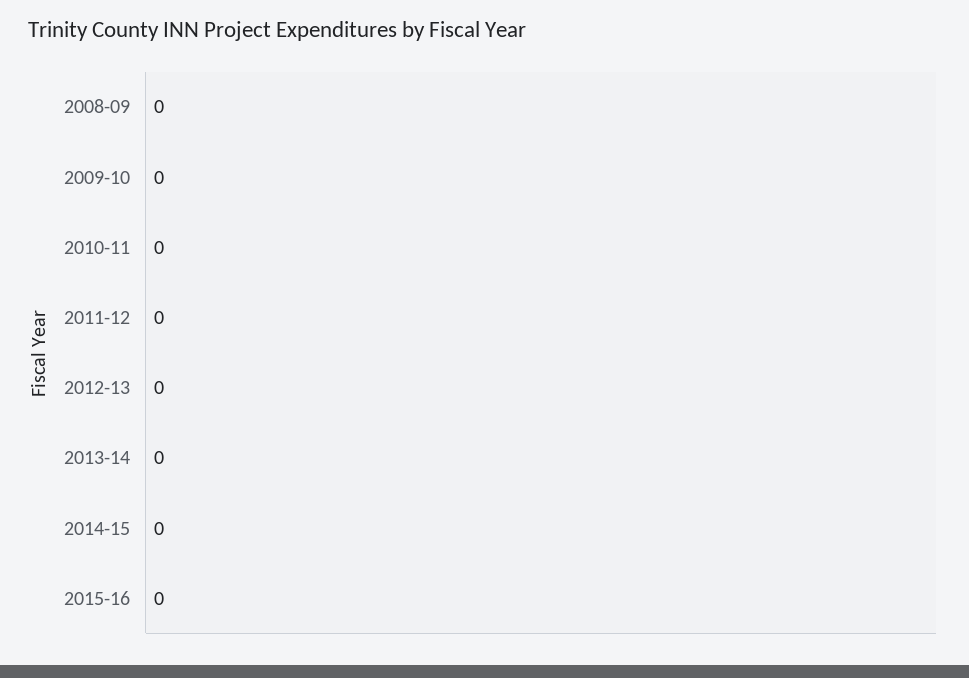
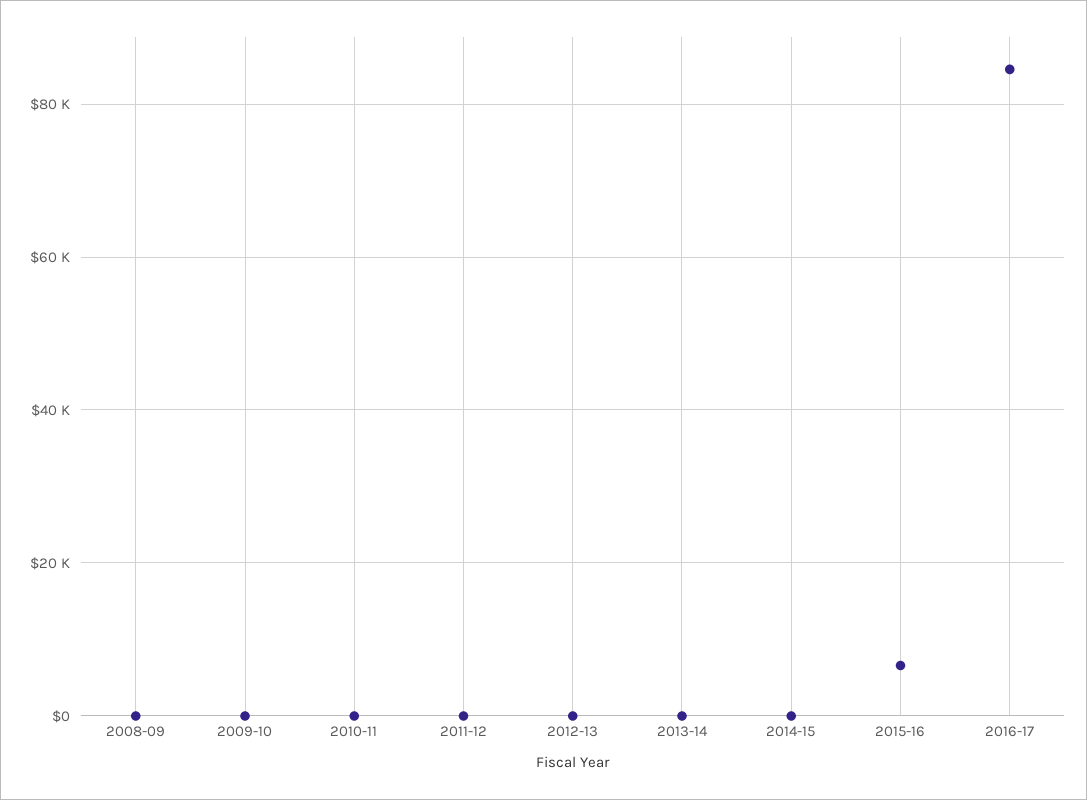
2015-16: 0 -> 6000
2016-17: none -> 84000

